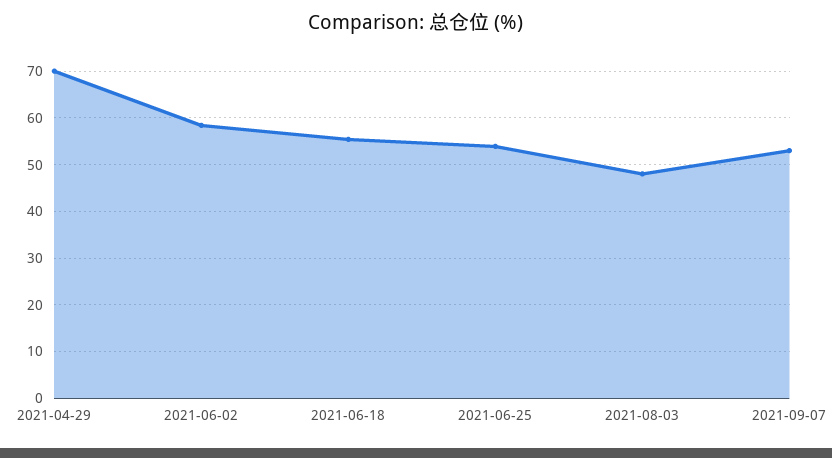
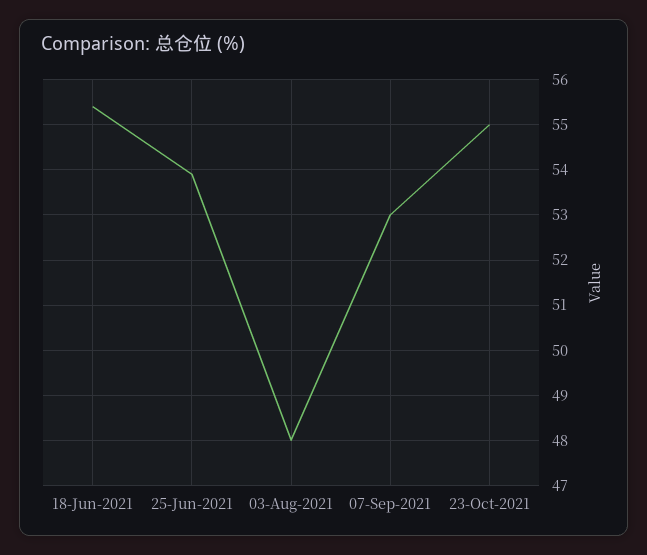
2021-04-29: 70 -> none
2021-06-02: 58 -> none
23-Oct-2021: none -> 55

